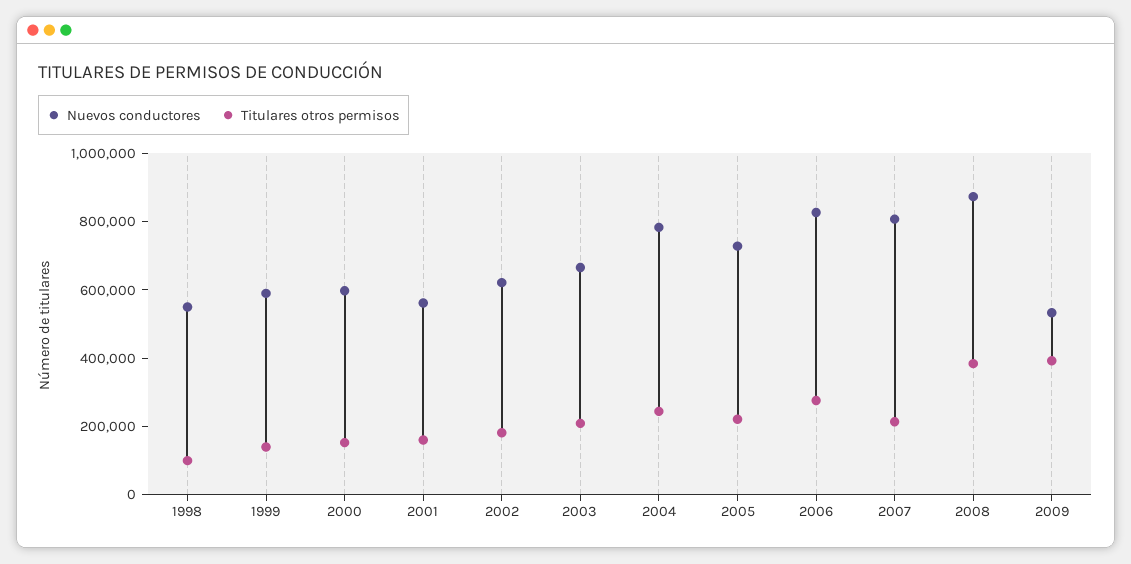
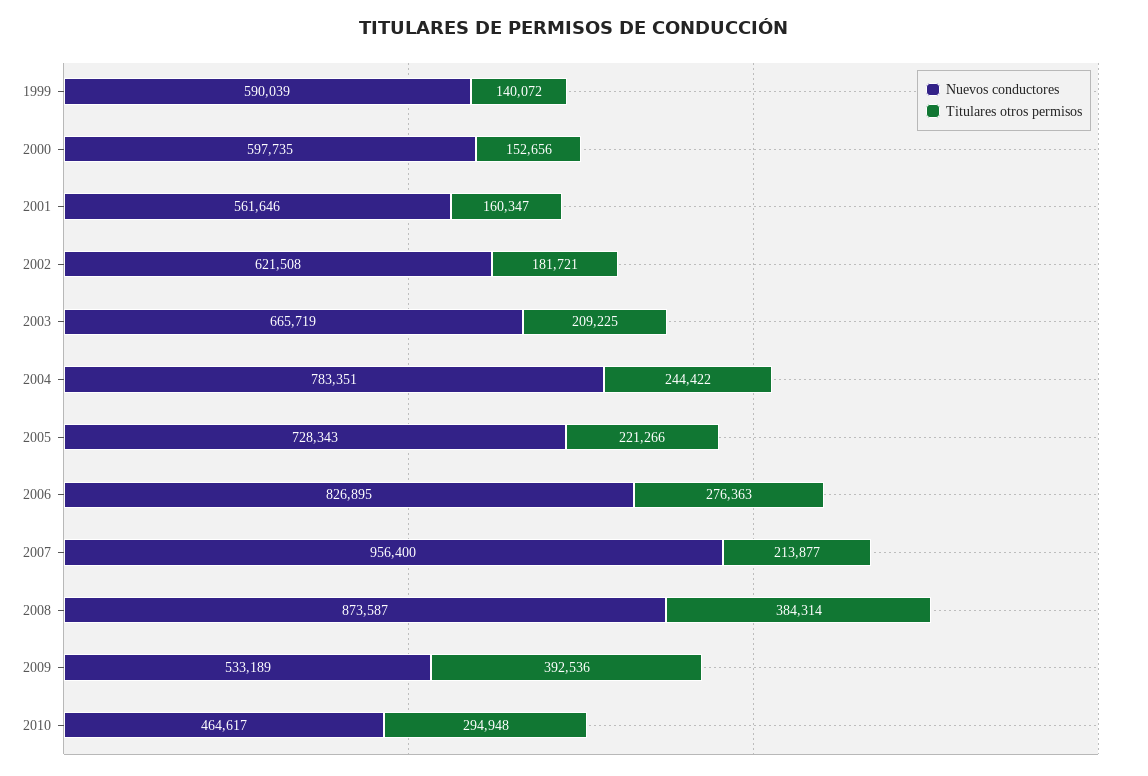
Nuevos conductores, 1998: 550000 -> none
Titulares otros permisos, 1998: 100000 -> none
Nuevos conductores, 2007: 800000 -> 956400
Nuevos conductores, 2010: none -> 464617
Titulares otros permisos, 2010: none -> 294948

